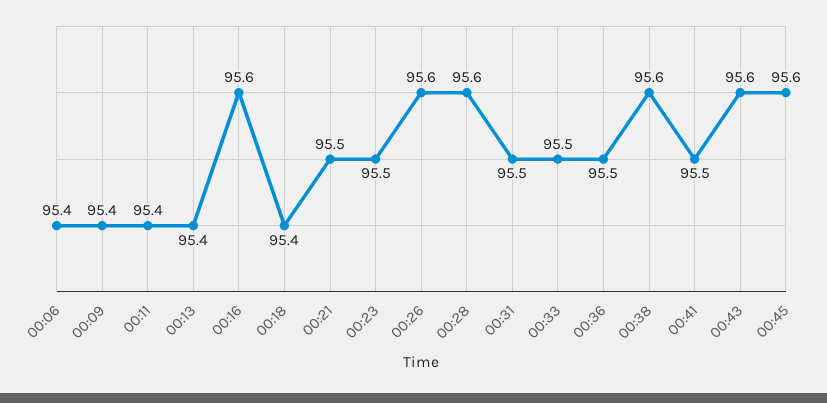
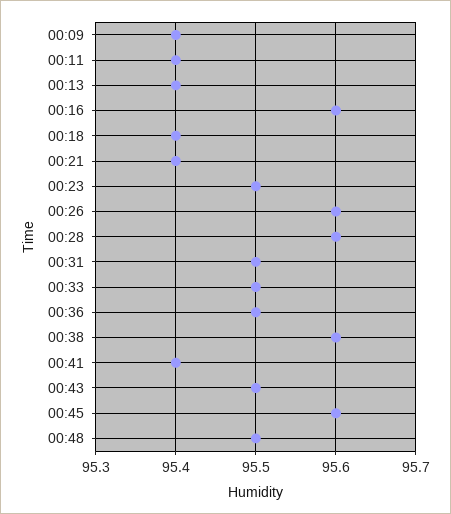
00:06: 95.4 -> none
00:21: 95.5 -> 95.4
00:41: 95.5 -> 95.4
00:43: 95.6 -> 95.5
00:48: none -> 95.5

